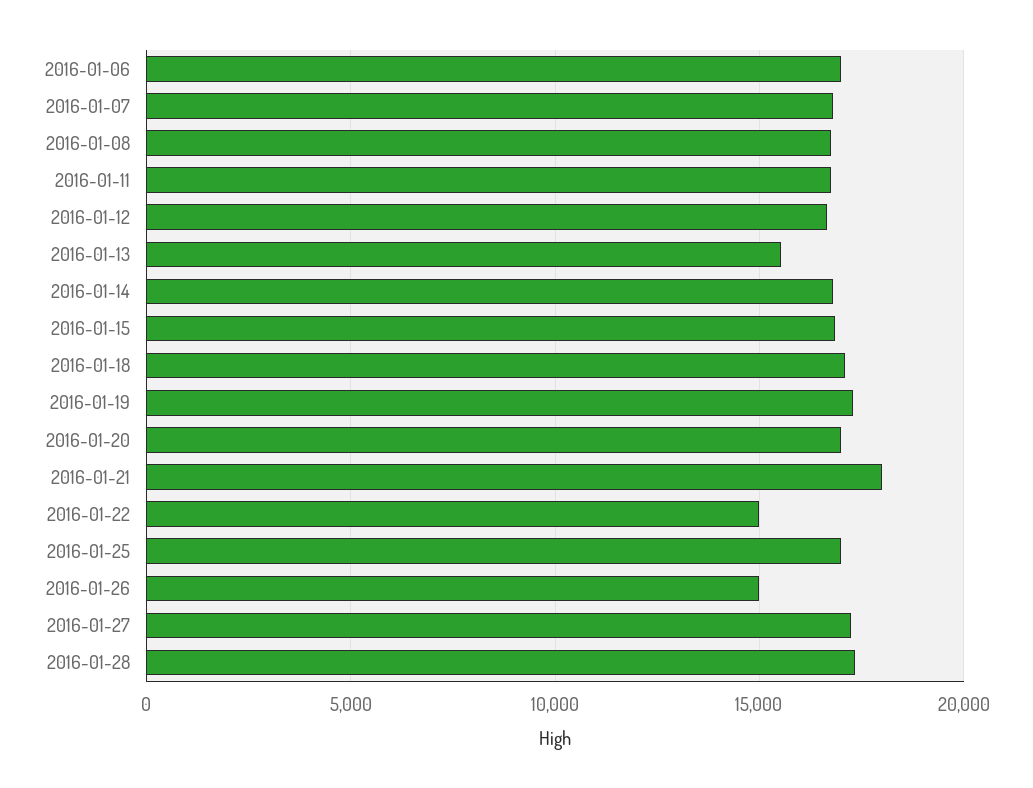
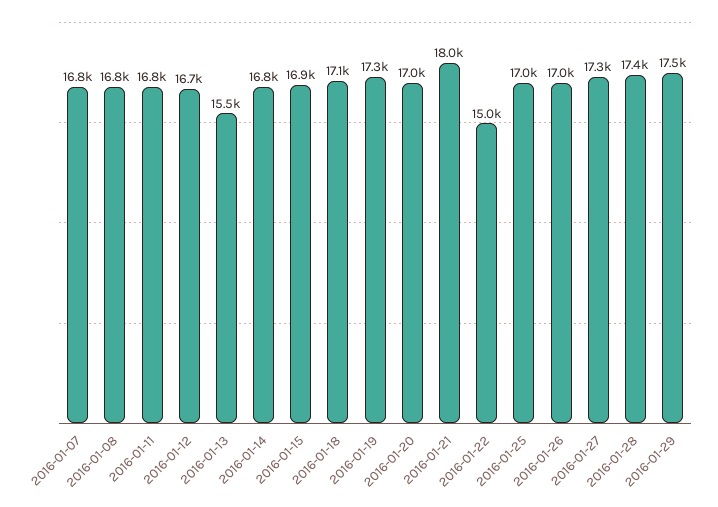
2016-01-06: 17000 -> none
2016-01-26: 15000 -> 17000
2016-01-29: none -> 17500

